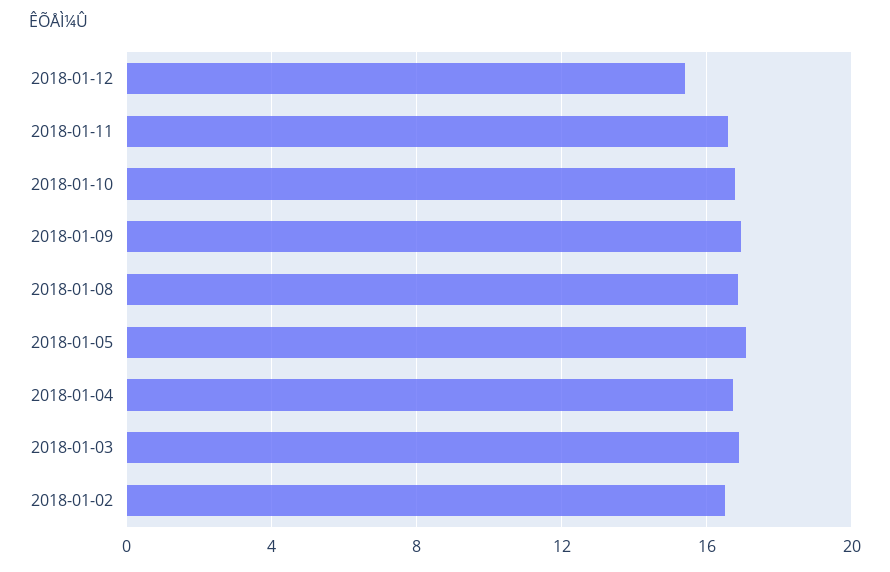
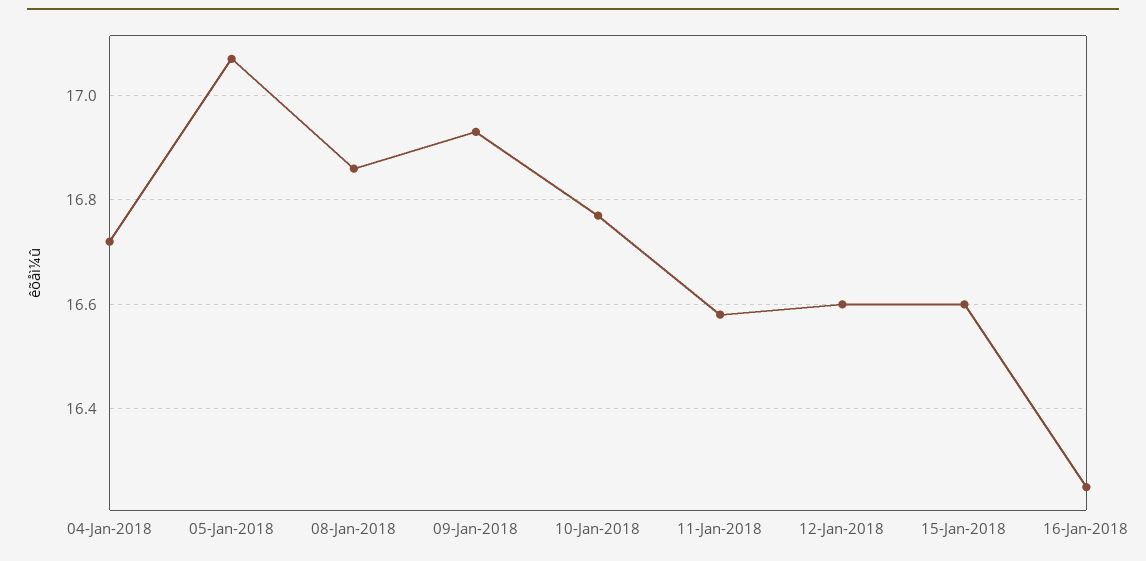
2018-01-12: 15.5 -> 16.6
2018-01-03: 17 -> none
2018-01-02: 16.5 -> none
15-Jan-2018: none -> 16.6
16-Jan-2018: none -> 16.25

